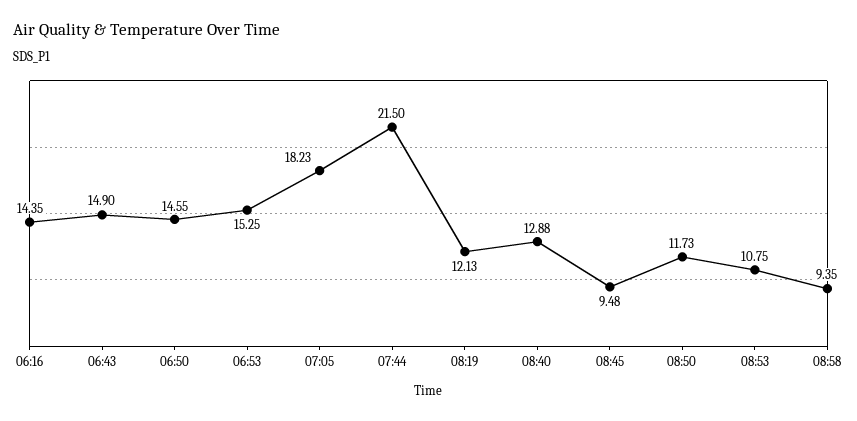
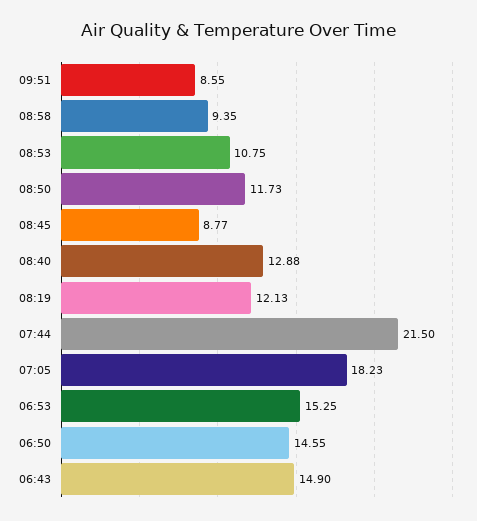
06:16: 14.35 -> none
08:45: 9.48 -> 8.77
09:51: none -> 8.55

